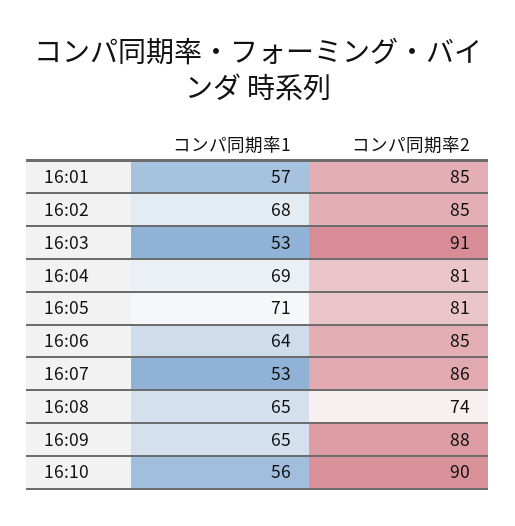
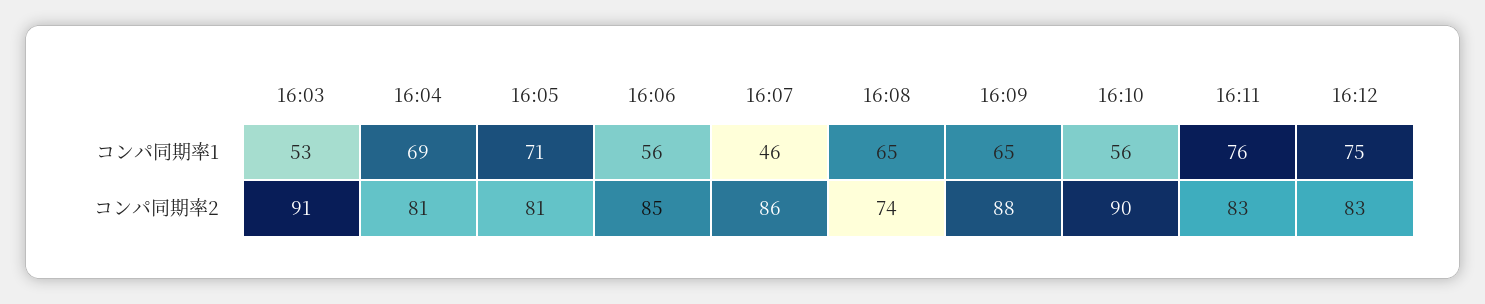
コンパ同期率1, 16:01: 57 -> none
コンパ同期率2, 16:01: 85 -> none
コンパ同期率1, 16:02: 68 -> none
コンパ同期率2, 16:02: 85 -> none
コンパ同期率1, 16:06: 64 -> 56
コンパ同期率1, 16:07: 53 -> 46
コンパ同期率1, 16:11: none -> 76
コンパ同期率1, 16:12: none -> 75
コンパ同期率2, 16:11: none -> 83
コンパ同期率2, 16:12: none -> 83

